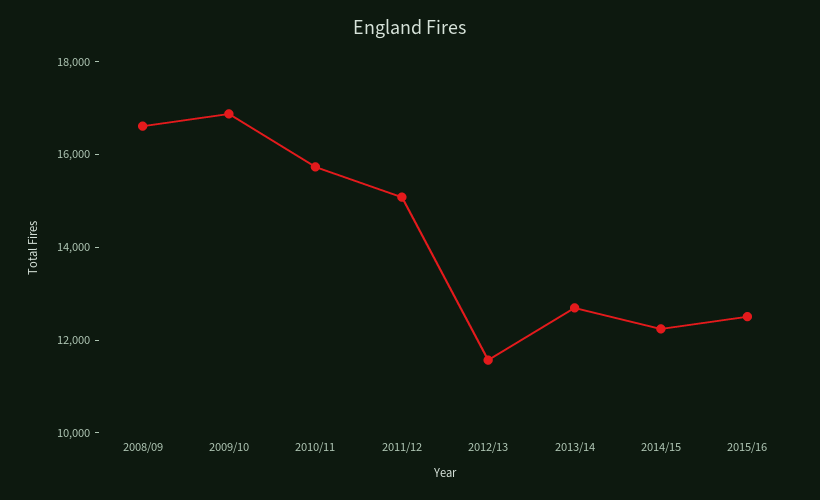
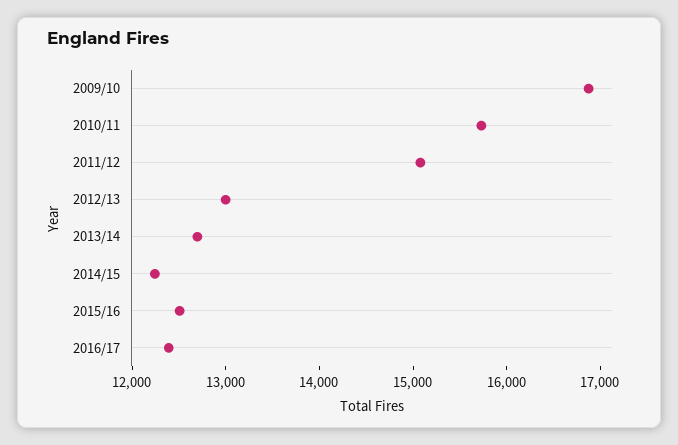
2008/09: 16500 -> none
2012/13: 11500 -> 13000
2016/17: none -> 12400

